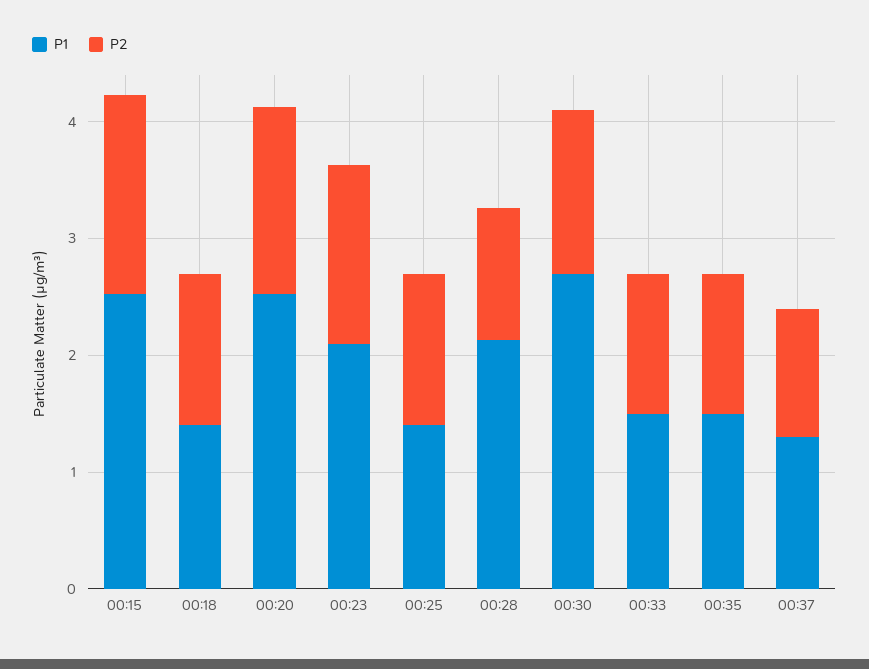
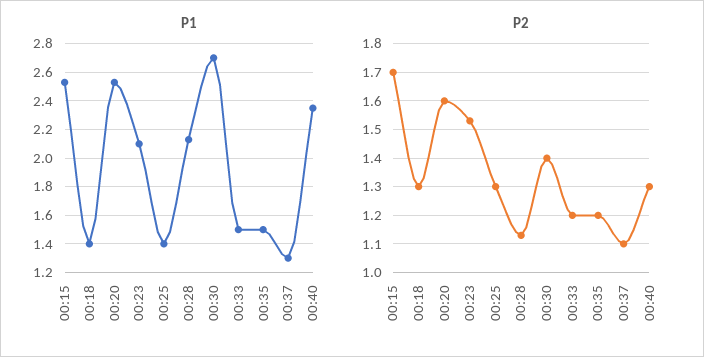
P1, 00:40: none -> 2.35
P2, 00:40: none -> 1.3

